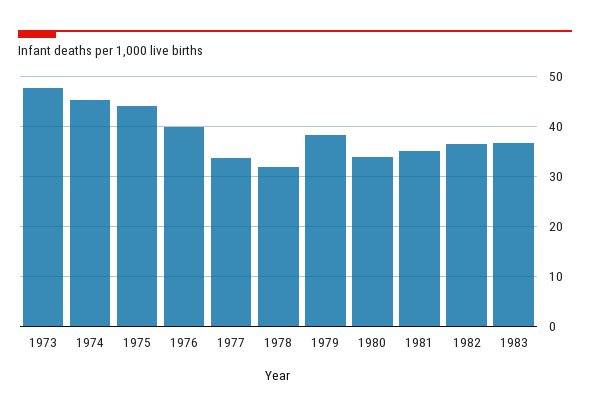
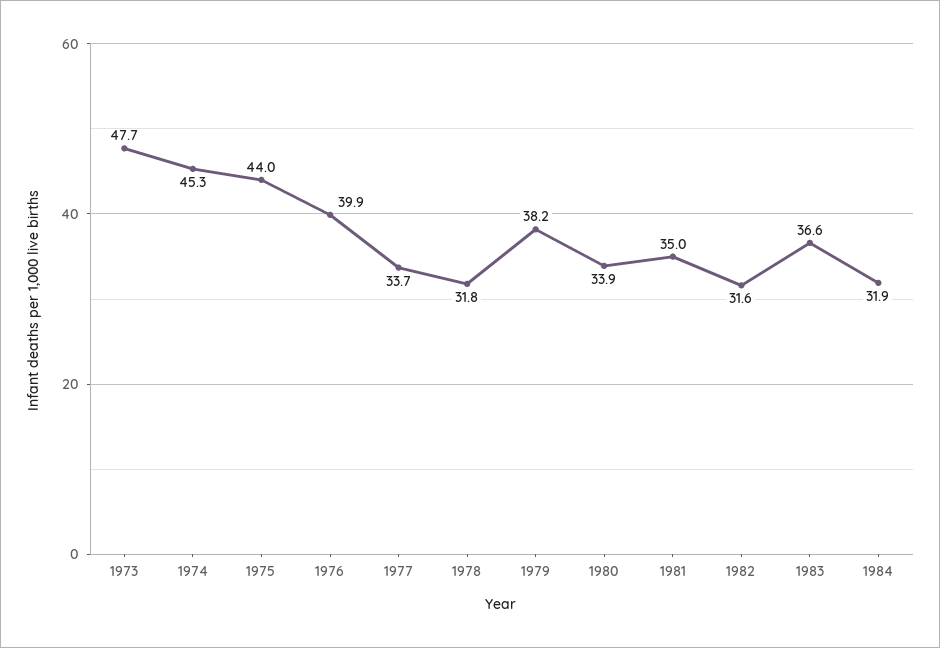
1982: 36 -> 31.6
1984: none -> 31.9

